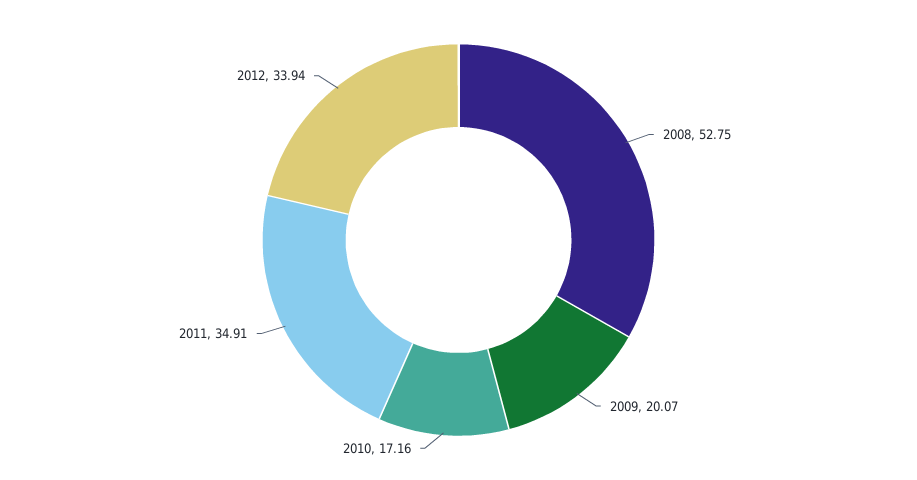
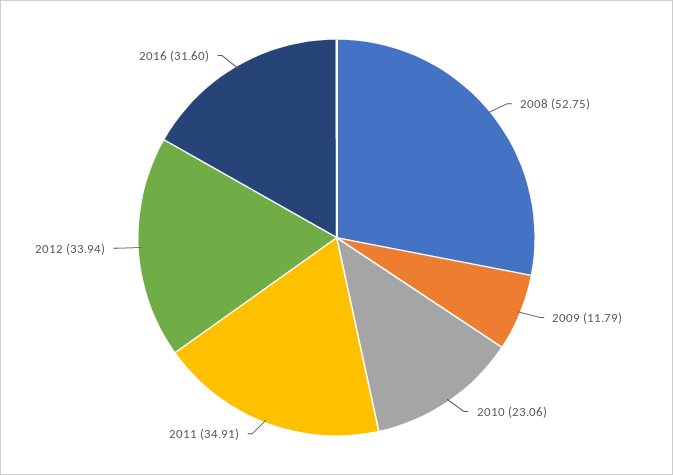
2009: 20.07 -> 11.79
2010: 17.16 -> 23.06
2016: none -> 31.6

